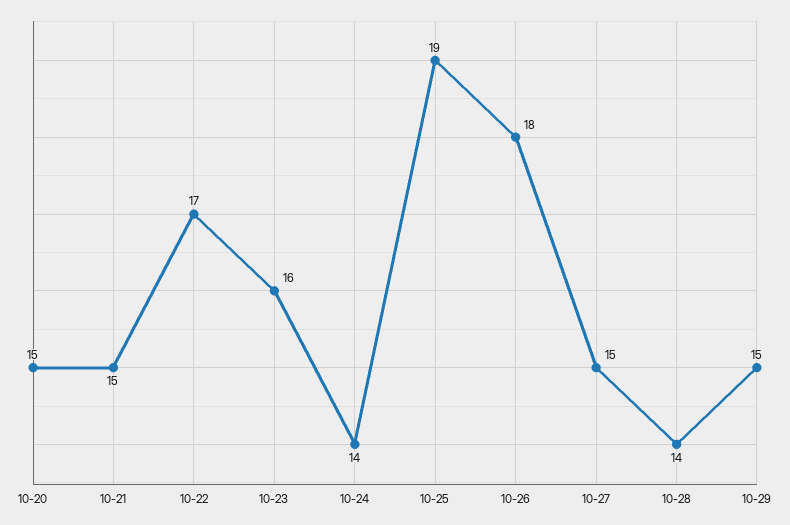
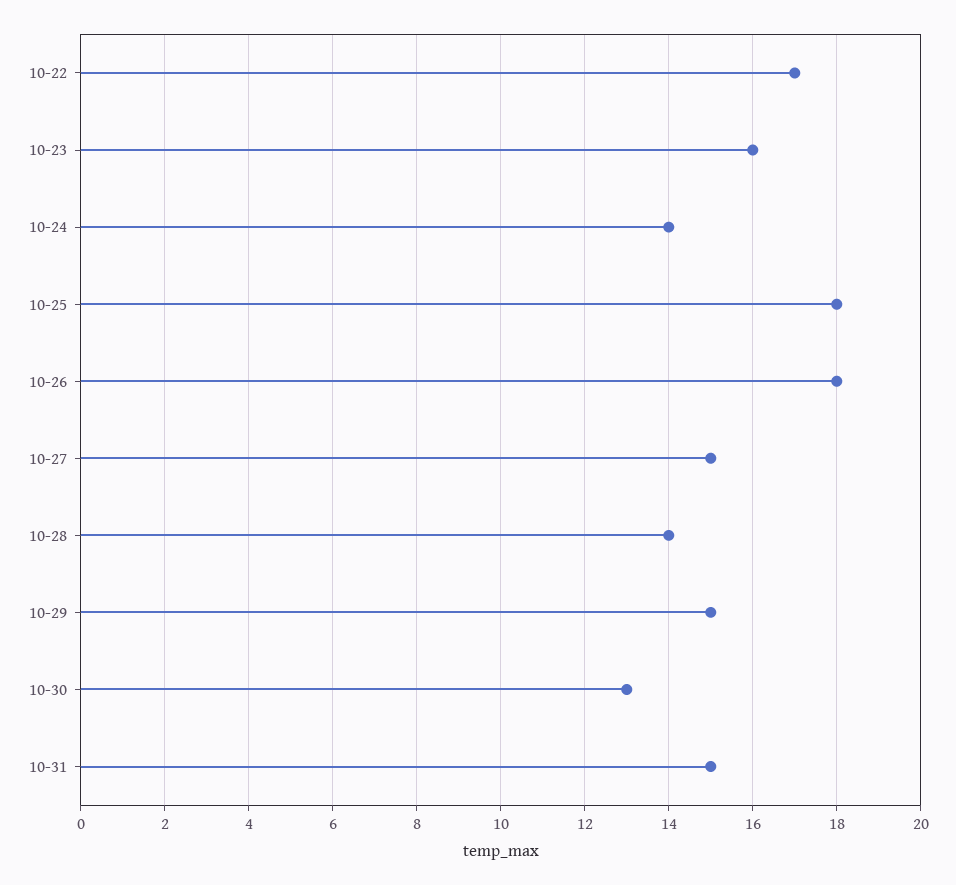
10-20: 15 -> none
10-21: 15 -> none
10-25: 19 -> 18
10-30: none -> 13
10-31: none -> 15

